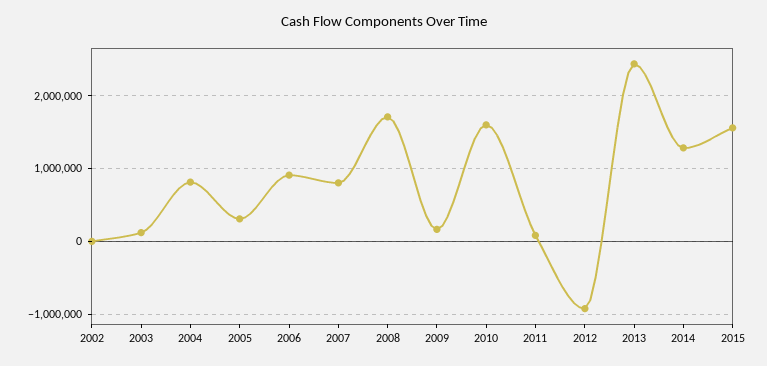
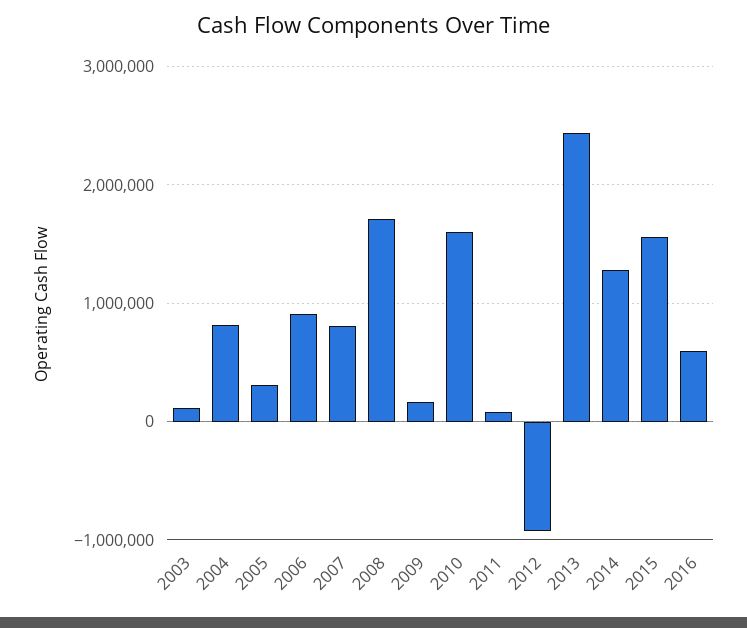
2002: 0 -> none
2016: none -> 600000

